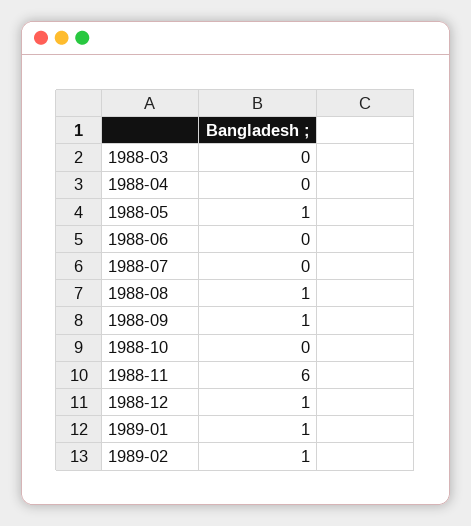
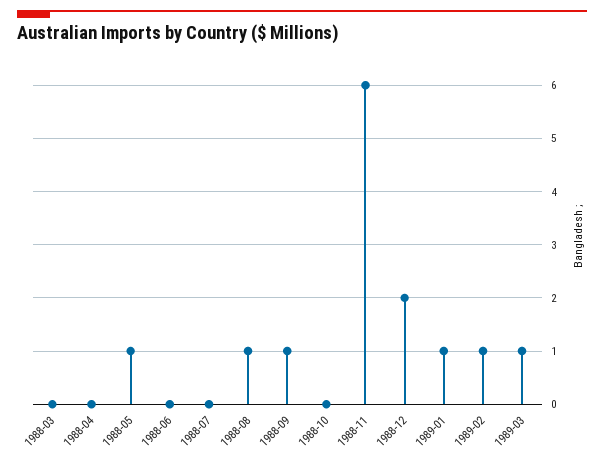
1988-12: 1 -> 2
1989-03: none -> 1

